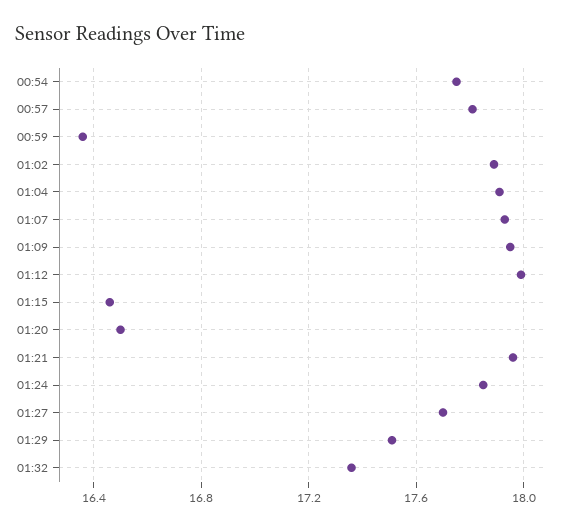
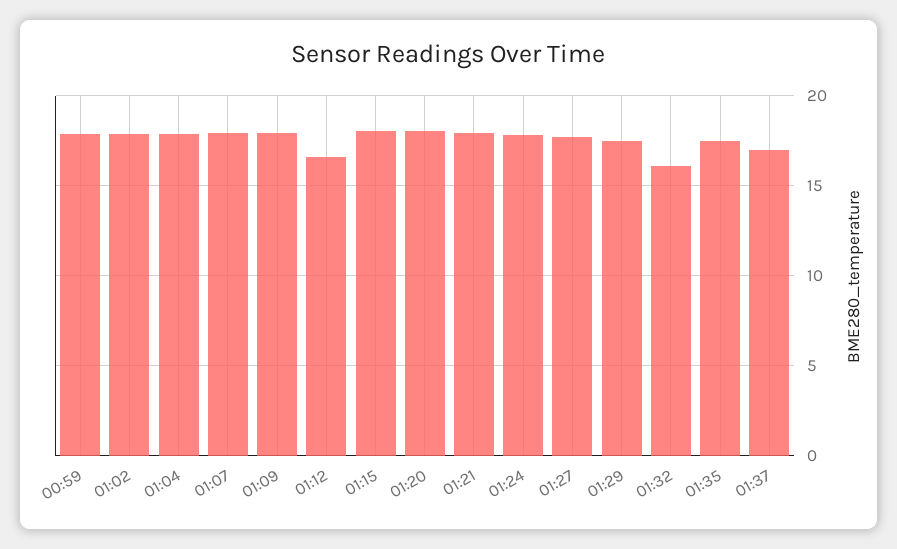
00:54: 17.75 -> none
00:57: 17.8 -> none
00:59: 16.35 -> 18
01:12: 18 -> 16.5
01:15: 16.45 -> 18
01:20: 16.5 -> 18
01:32: 17.35 -> 16
01:35: none -> 17.5
01:37: none -> 17

